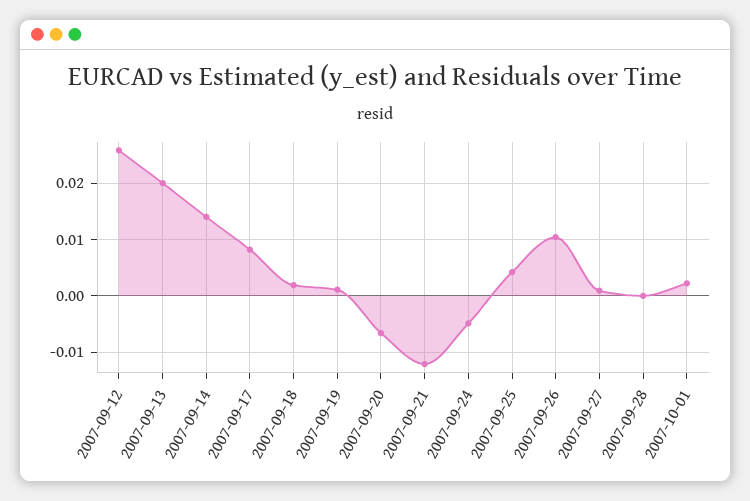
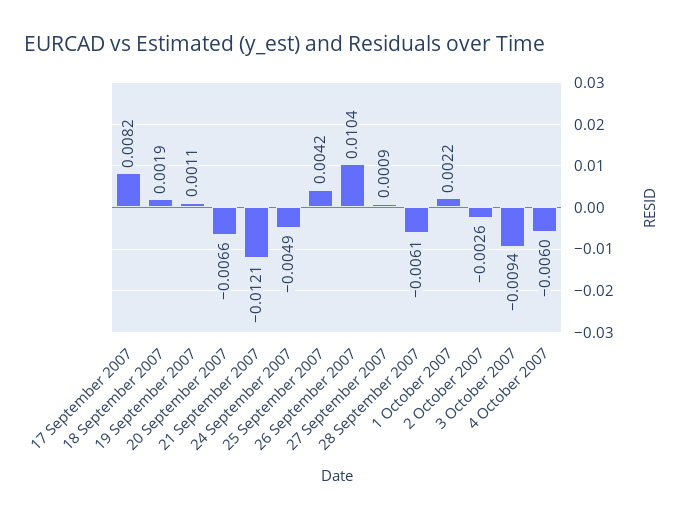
2007-09-12: 0.026 -> none
2007-09-13: 0.02 -> none
2007-09-14: 0.014 -> none
2007-09-28: 0 -> -0.0061
2 October 2007: none -> -0.0026
3 October 2007: none -> -0.0094
4 October 2007: none -> -0.006

